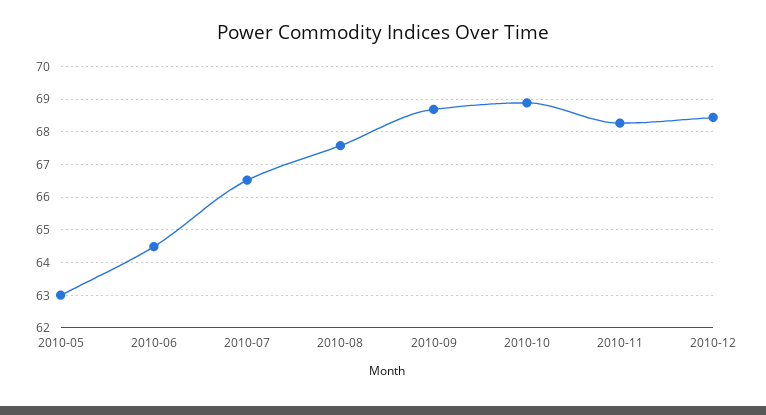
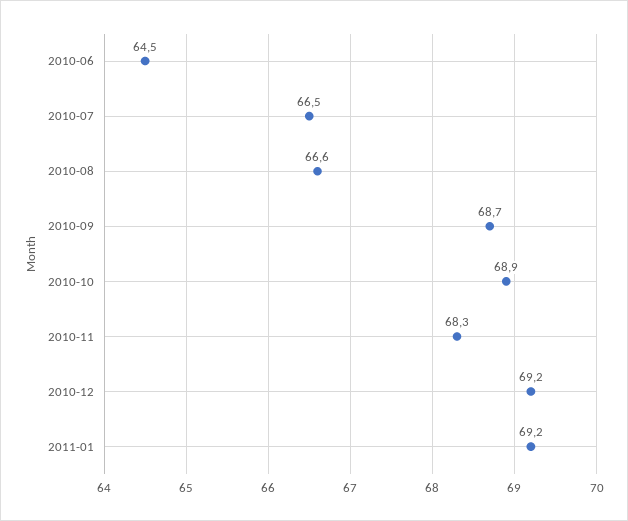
2010-05: 63 -> none
2010-08: 67.6 -> 66.6
2010-12: 68.4 -> 69.2
2011-01: none -> 69.2

